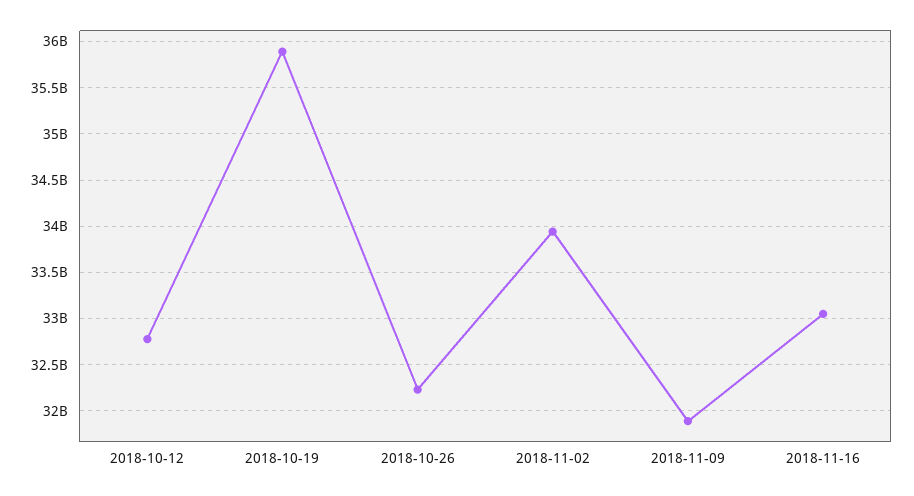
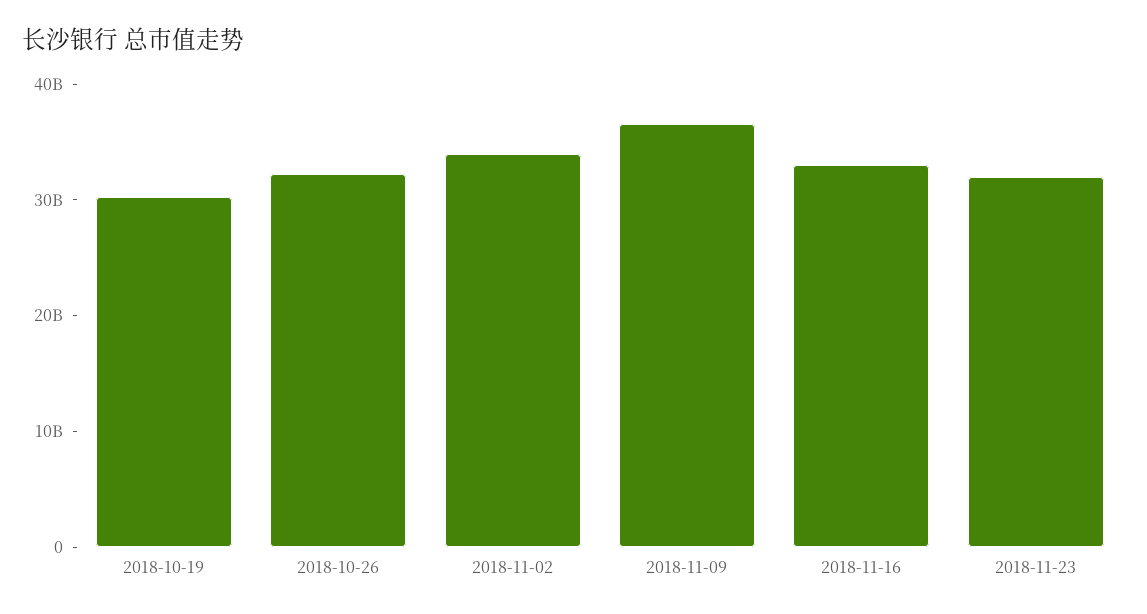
2018-10-12: 32800000000 -> none
2018-10-19: 35900000000 -> 30000000000
2018-11-09: 31900000000 -> 36000000000
2018-11-23: none -> 32000000000

